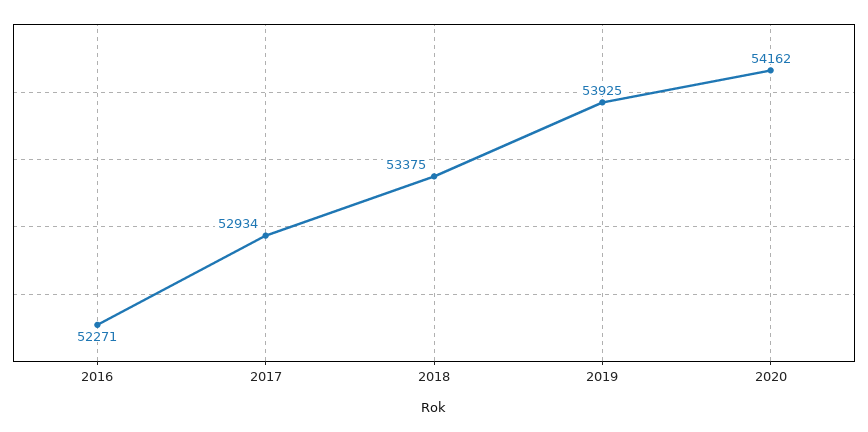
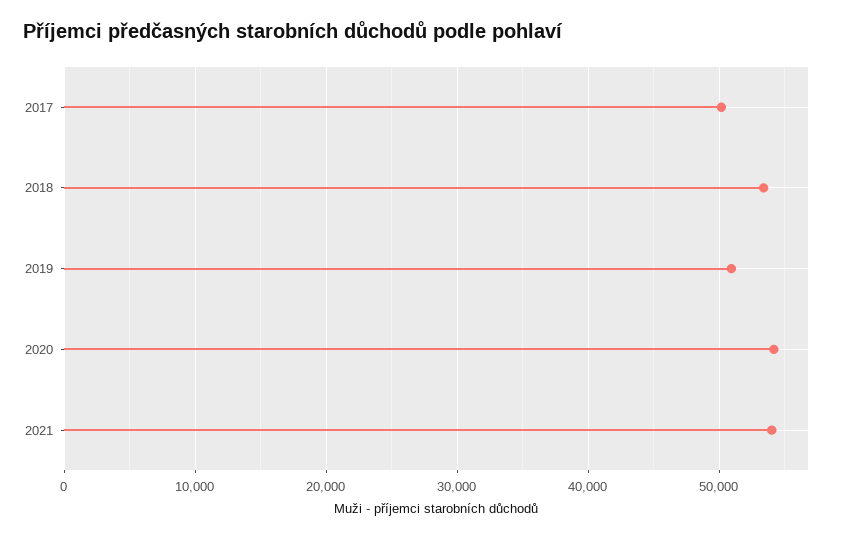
2016: 52271 -> none
2017: 52934 -> 50000
2019: 53925 -> 51000
2021: none -> 54000

